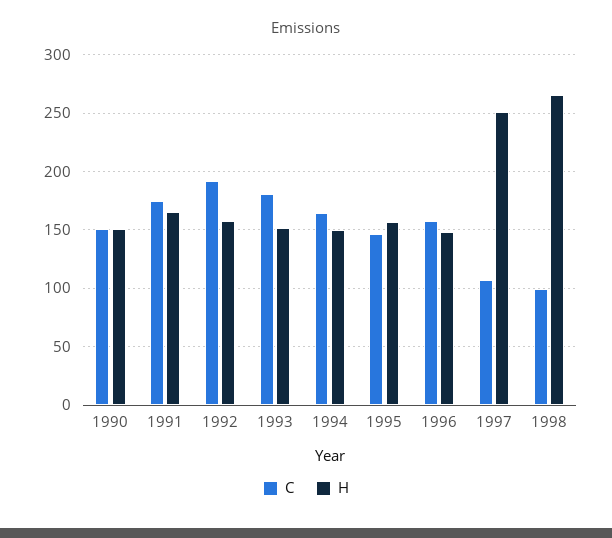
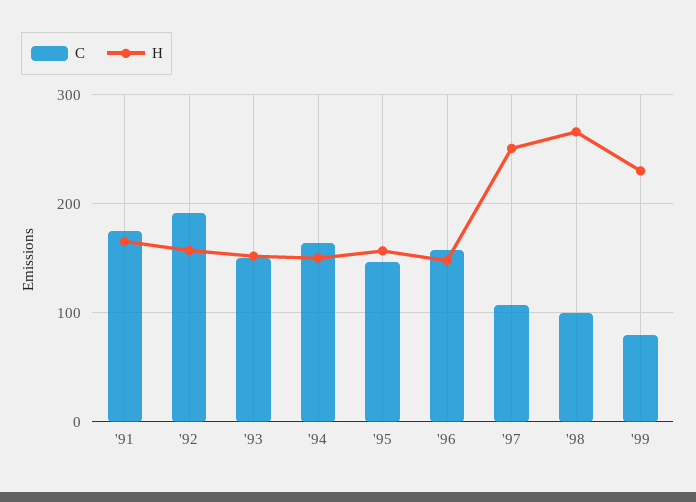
C, 1990: 150 -> none
H, 1990: 150 -> none
C, 1993: 180 -> 150
C, '99: none -> 80
H, '99: none -> 230

